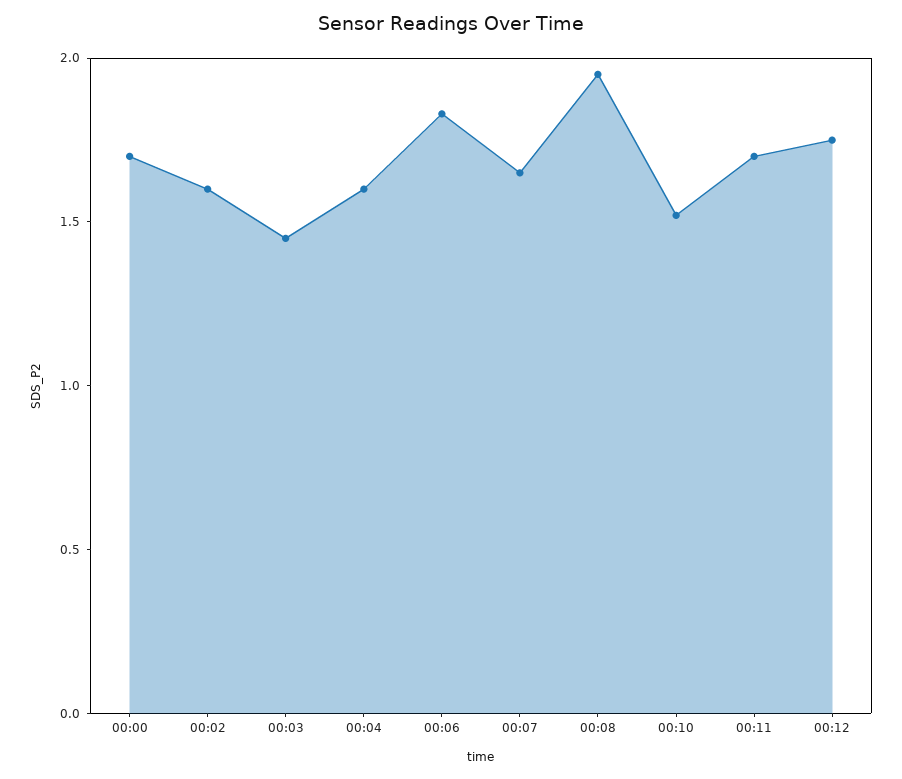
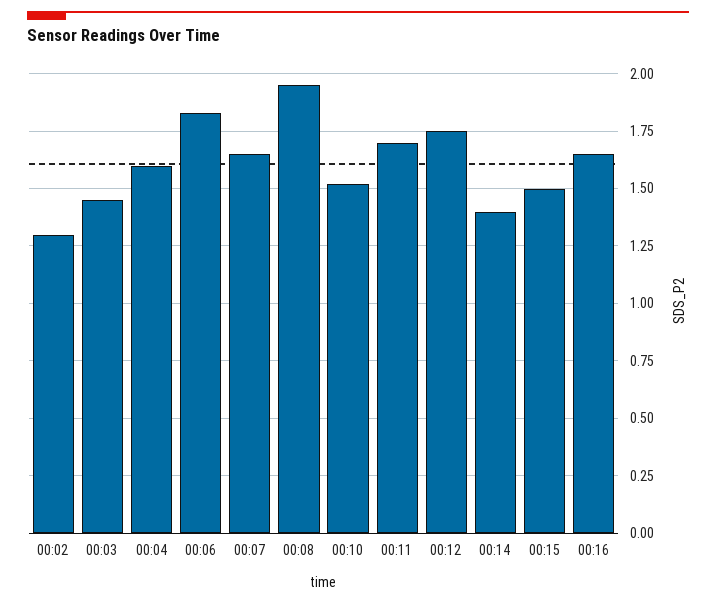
00:00: 1.7 -> none
00:02: 1.6 -> 1.3
00:14: none -> 1.4
00:15: none -> 1.5
00:16: none -> 1.65

